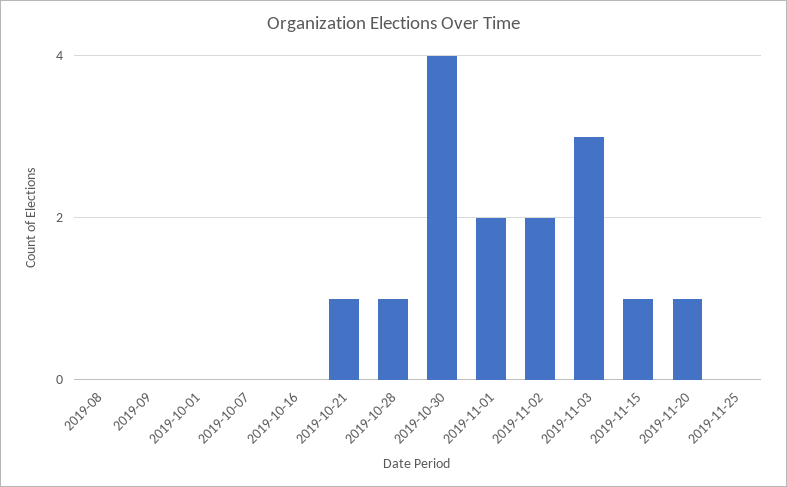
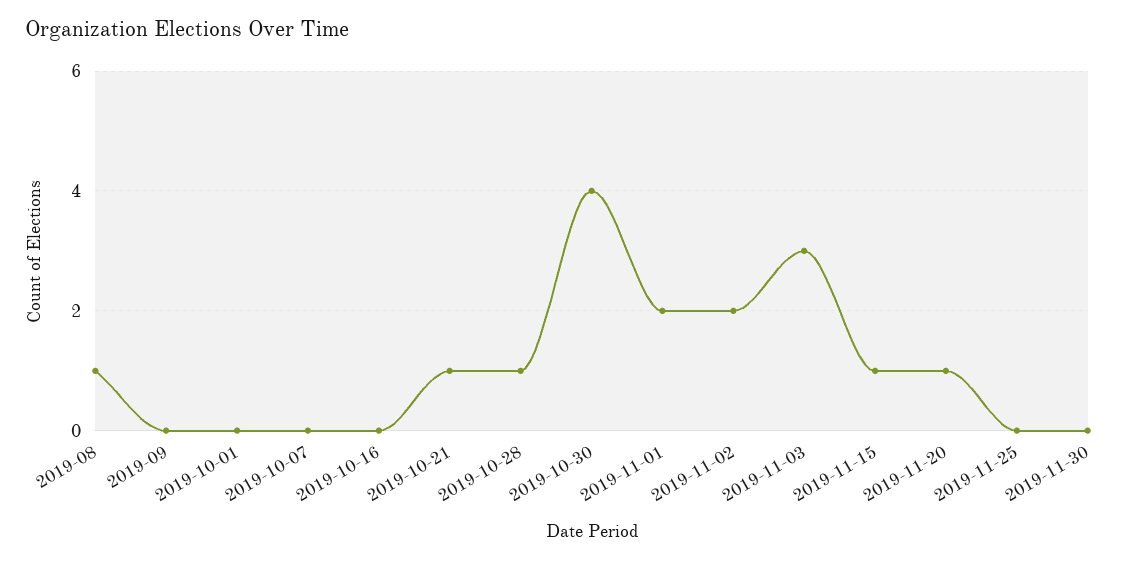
2019-08: 0 -> 1
2019-11-30: none -> 0

